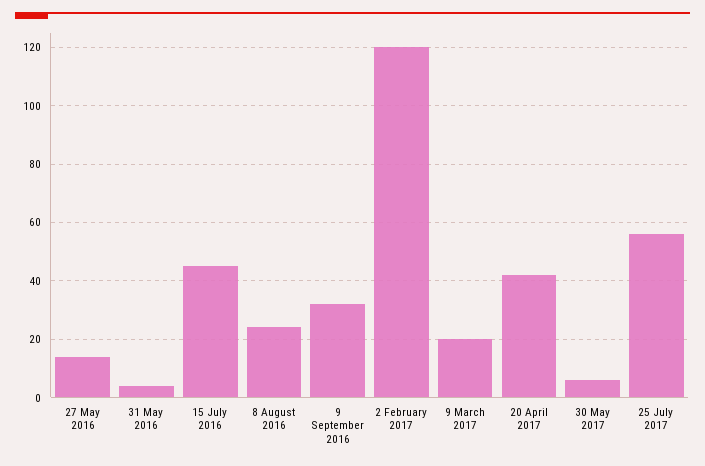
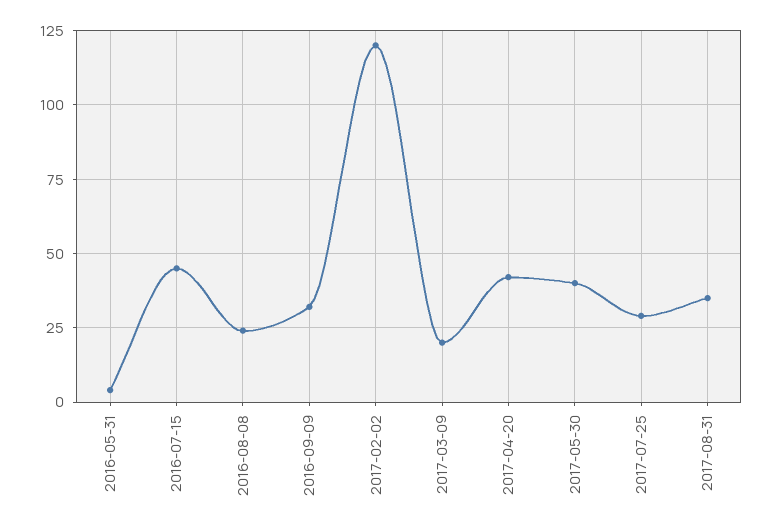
27 May 2016: 15 -> none
30 May 2017: 5 -> 40
25 July 2017: 55 -> 30
2017-08-31: none -> 35

